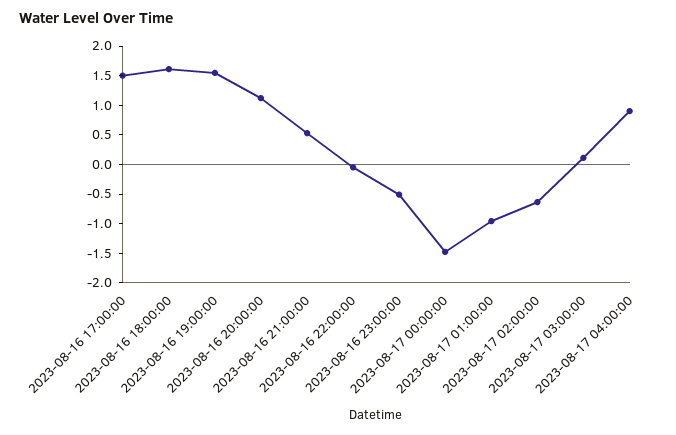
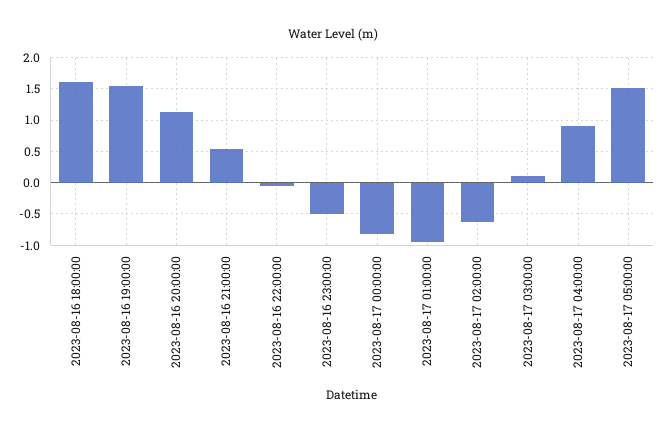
2023-08-16 17:00:00: 1.5 -> none
2023-08-17 00:00:00: -1.5 -> -0.8
2023-08-17 05:00:00: none -> 1.5

